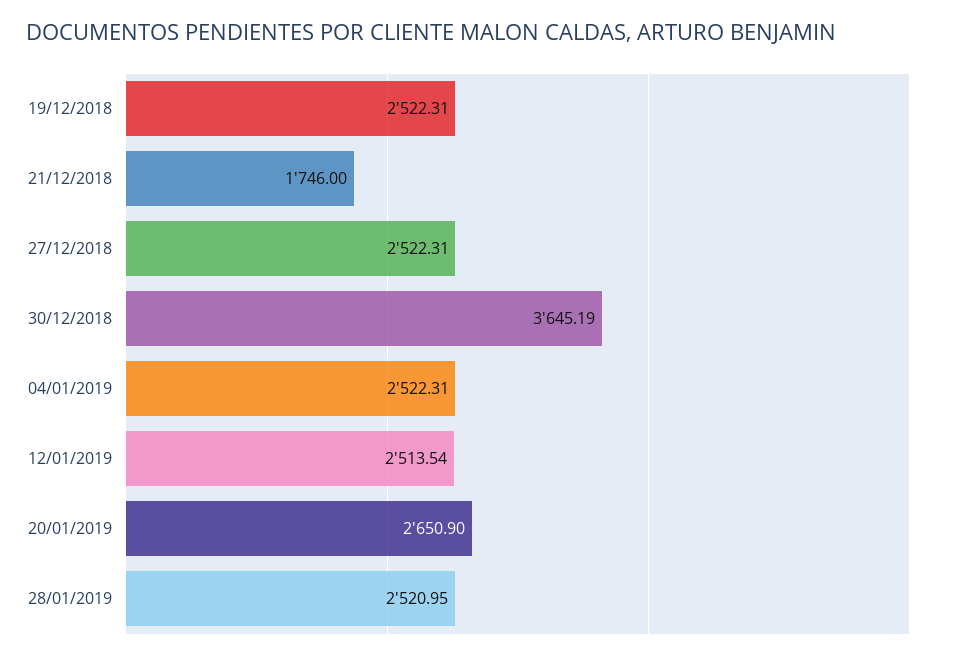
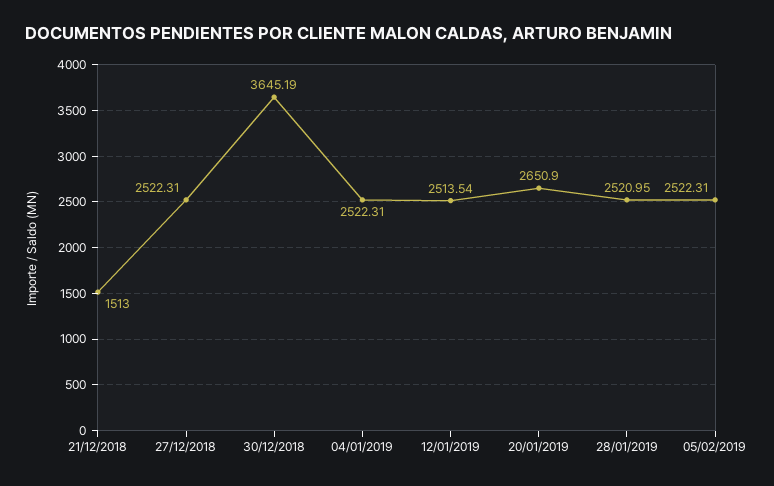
19/12/2018: 2522.31 -> none
21/12/2018: 1746 -> 1513
05/02/2019: none -> 2522.31

